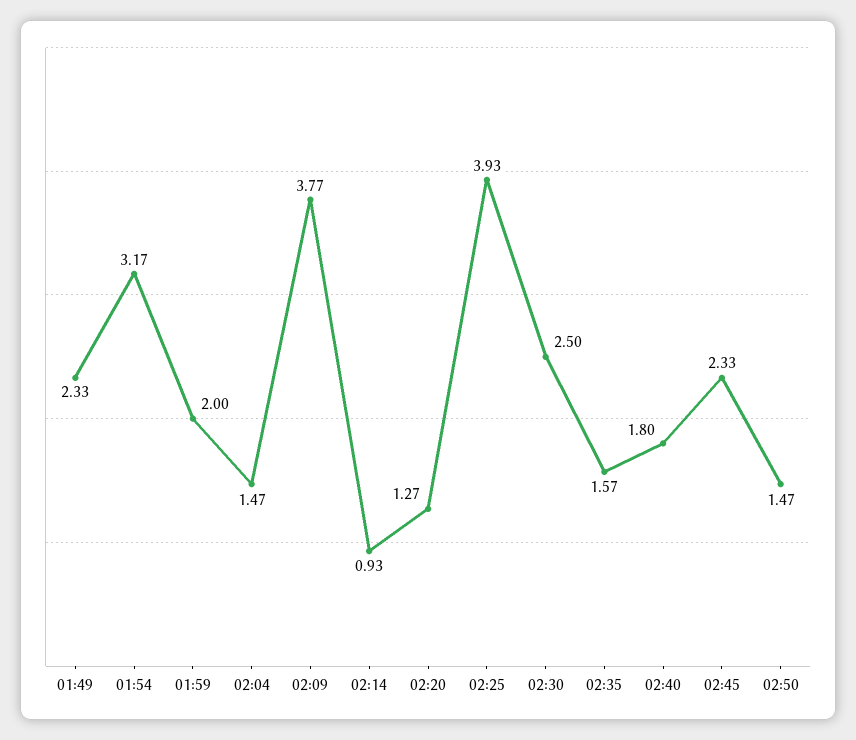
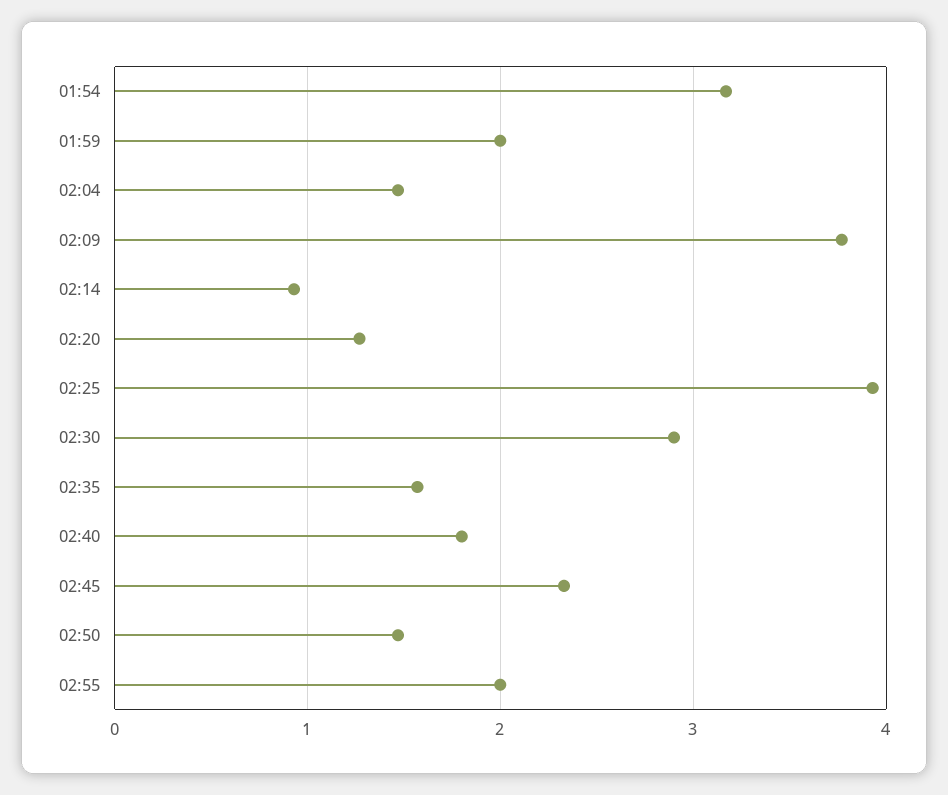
01:49: 2.33 -> none
02:30: 2.5 -> 2.9
02:55: none -> 2

